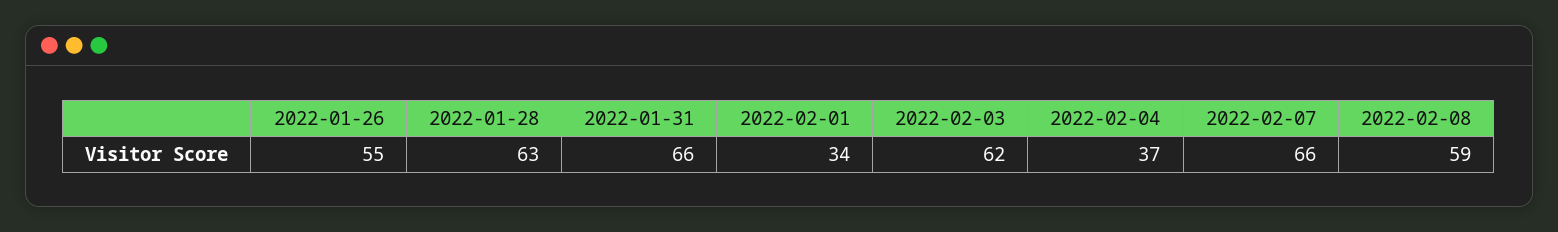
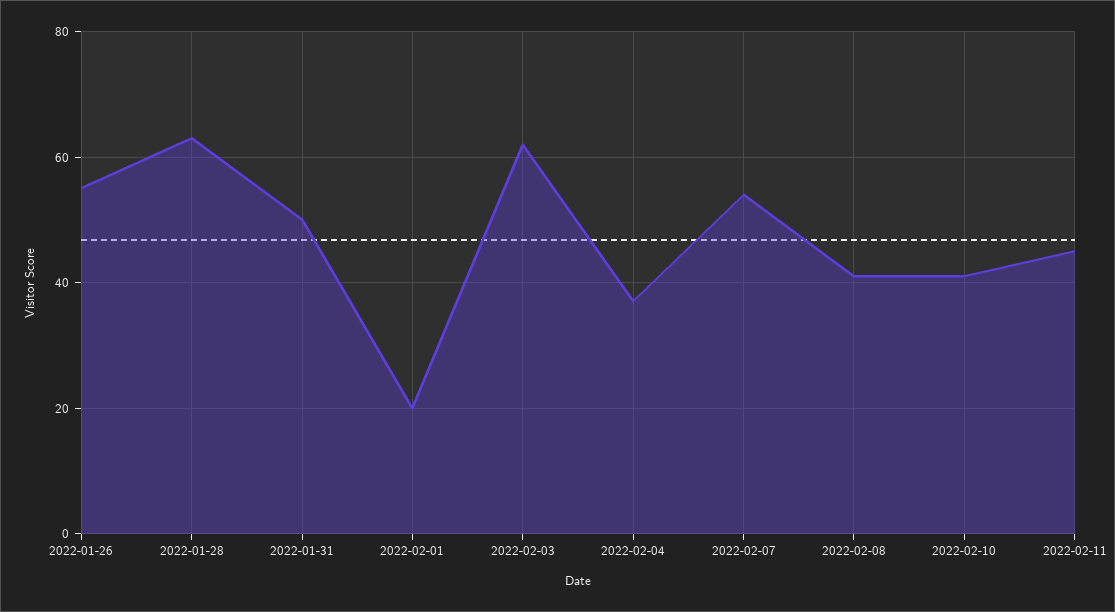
2022-01-31: 66 -> 50
2022-02-01: 34 -> 20
2022-02-07: 66 -> 55
2022-02-08: 59 -> 40
2022-02-10: none -> 40
2022-02-11: none -> 45

